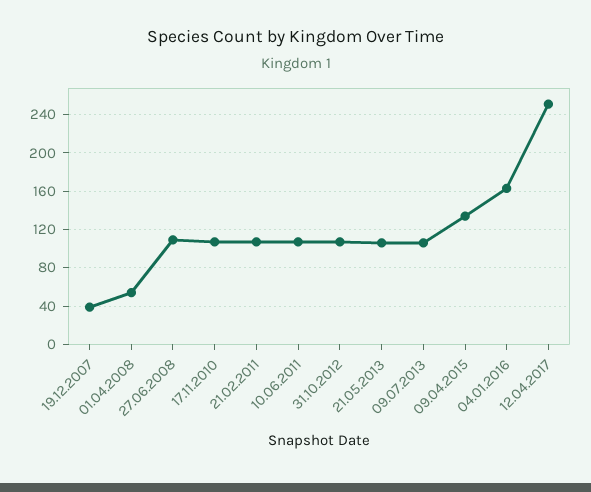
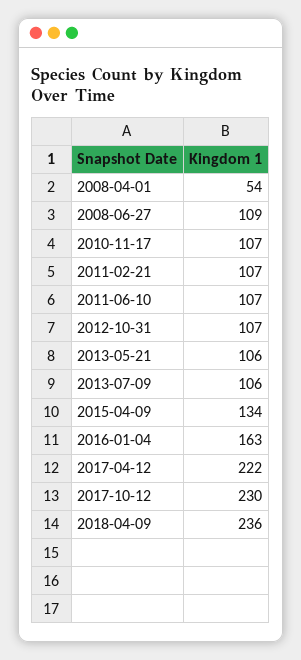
19.12.2007: 40 -> none
12.04.2017: 250 -> 222
2017-10-12: none -> 230
2018-04-09: none -> 236

